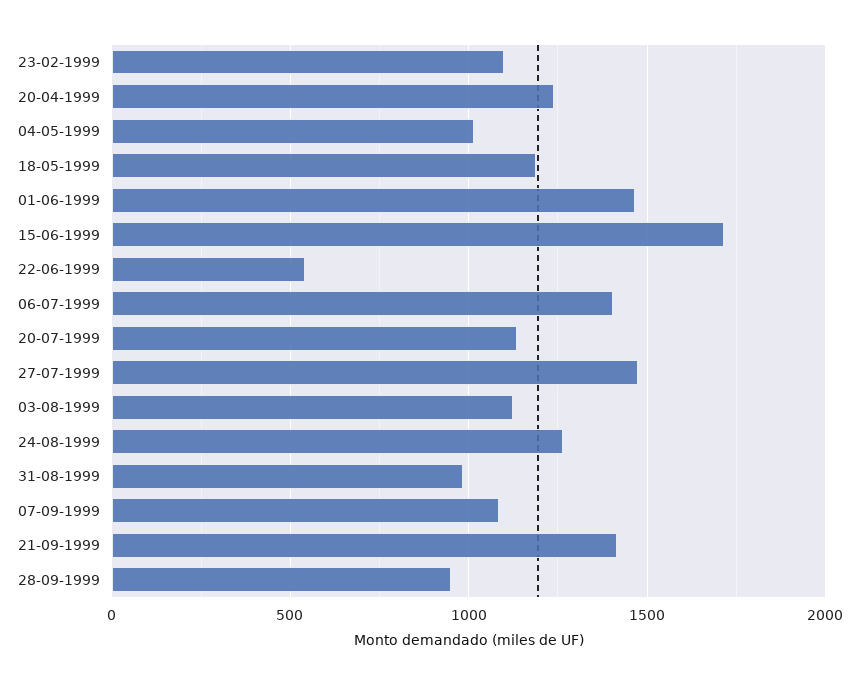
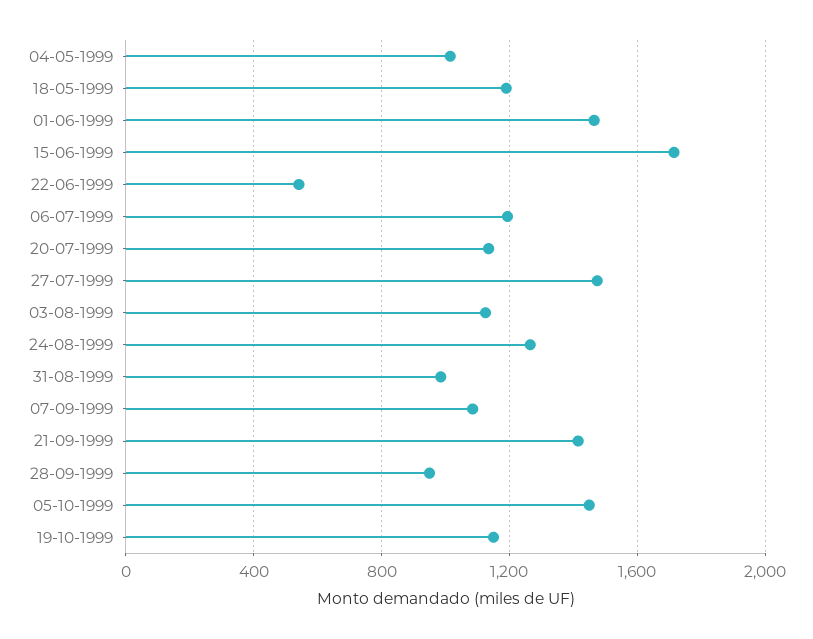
23-02-1999: 1100 -> none
20-04-1999: 1250 -> none
06-07-1999: 1400 -> 1200
05-10-1999: none -> 1450
19-10-1999: none -> 1150

